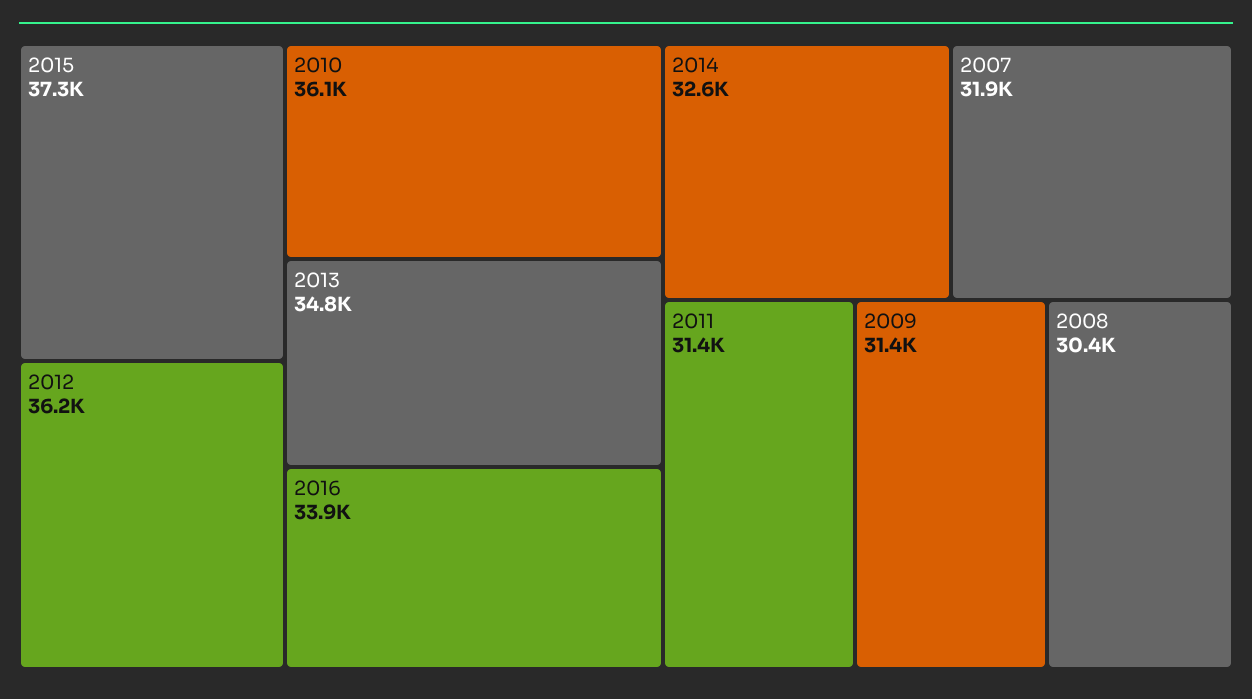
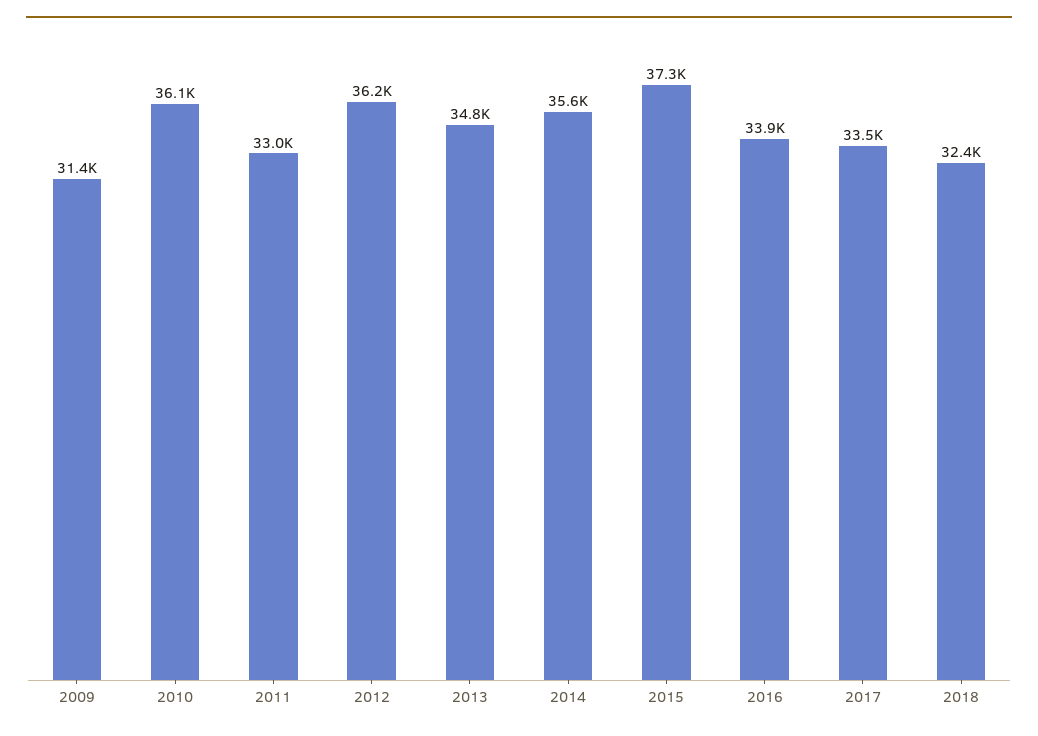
2014: 32600 -> 35600
2007: 31900 -> none
2011: 31400 -> 33000
2008: 30400 -> none
2017: none -> 33500
2018: none -> 32400

